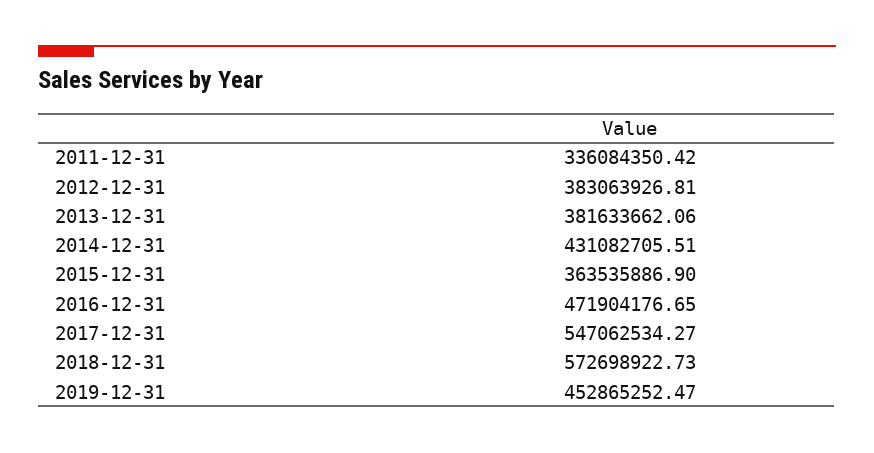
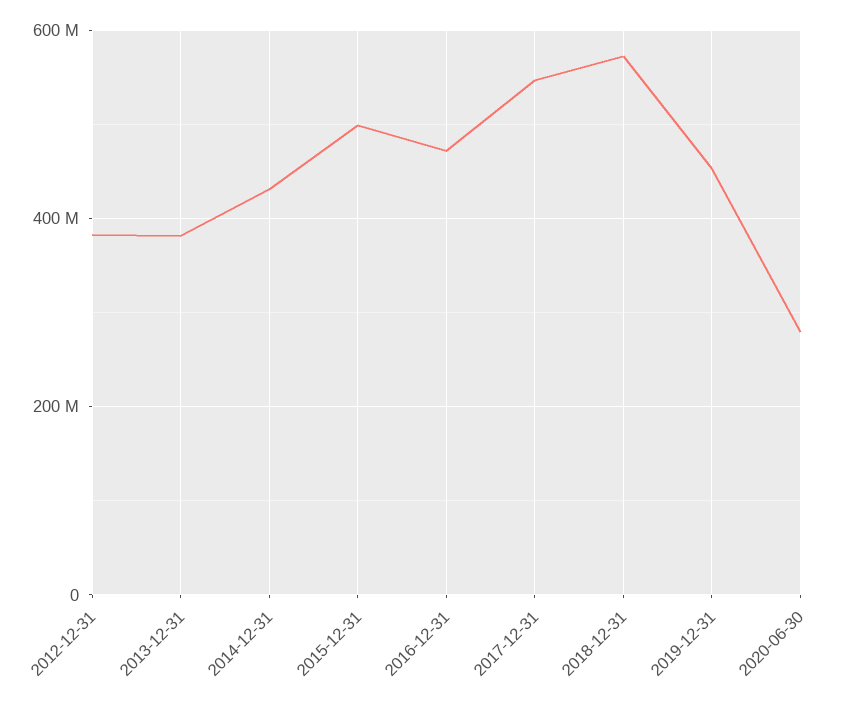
2011-12-31: 336084350.42 -> none
2015-12-31: 363535886.9 -> 500000000
2020-06-30: none -> 280000000

